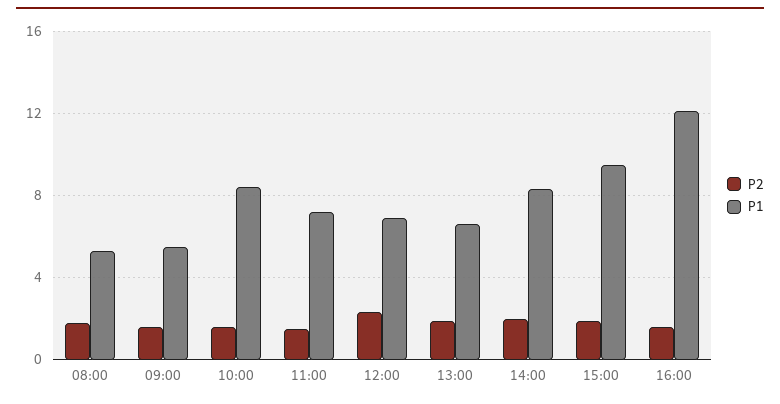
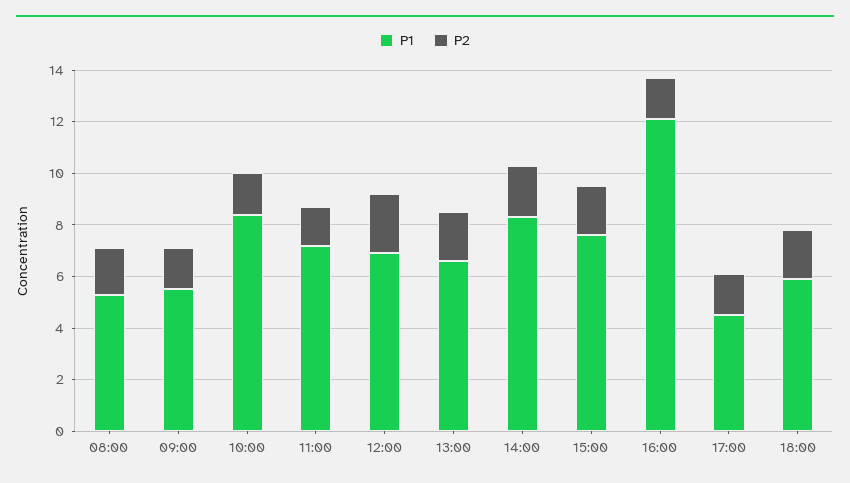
P1, 15:00: 9.5 -> 7.5
P1, 17:00: none -> 4.5
P2, 17:00: none -> 1.5
P1, 18:00: none -> 6
P2, 18:00: none -> 2

